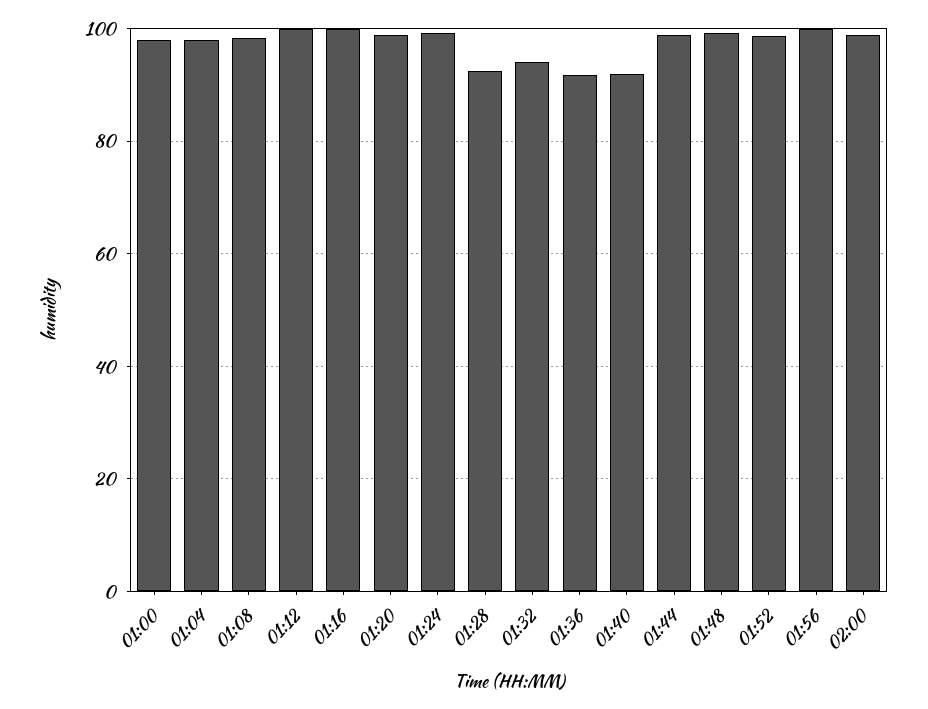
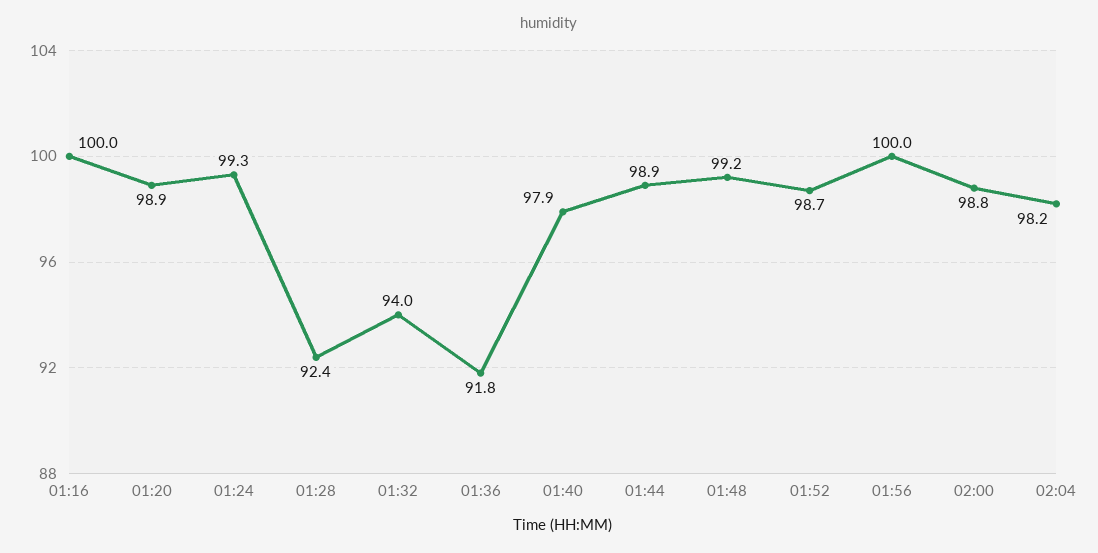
01:00: 98 -> none
01:04: 98 -> none
01:08: 98 -> none
01:12: 100 -> none
01:40: 92 -> 97.9
02:04: none -> 98.2

